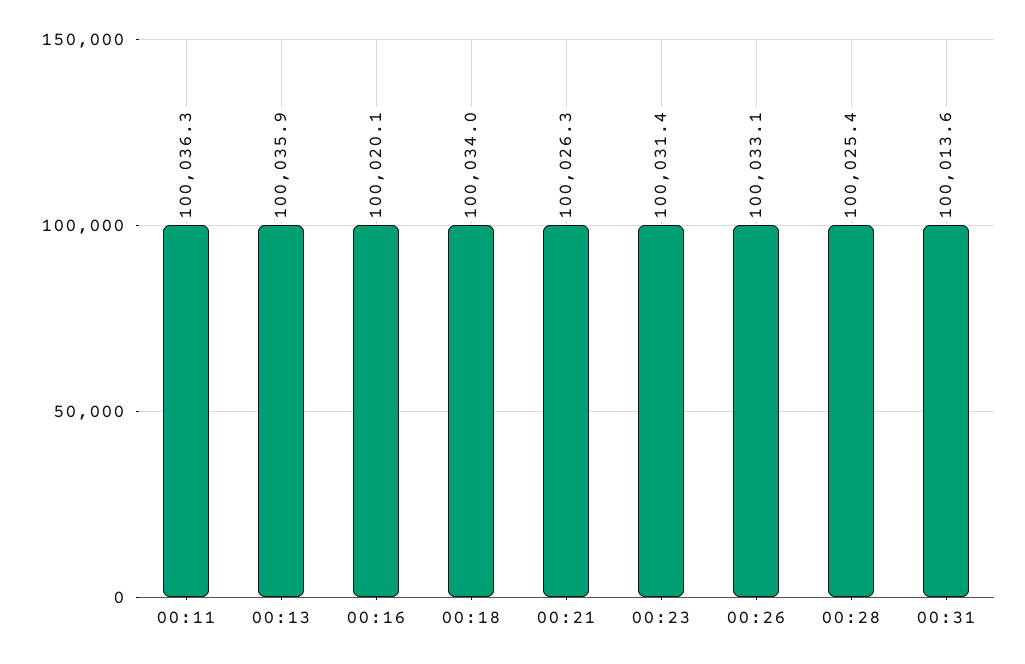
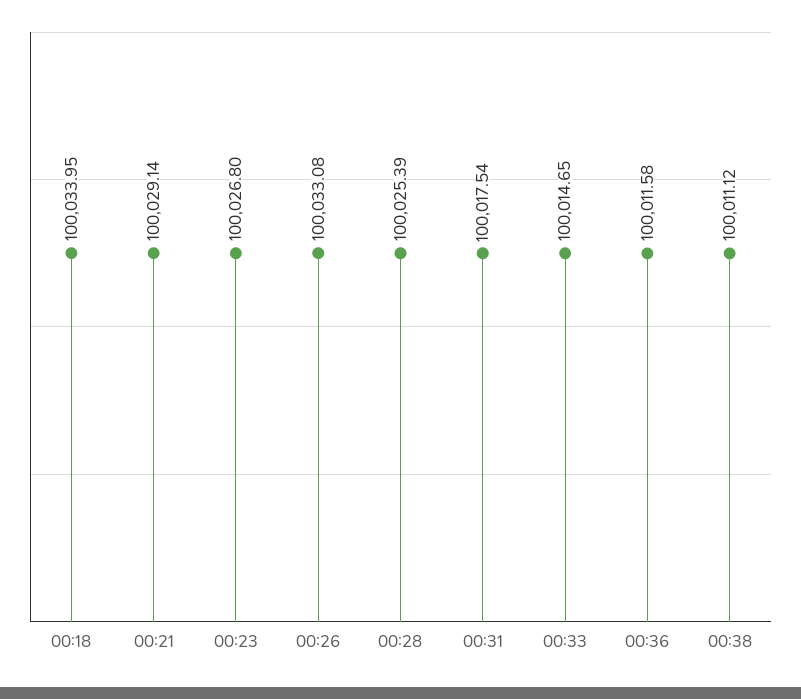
00:11: 100036.3 -> none
00:13: 100035.9 -> none
00:16: 100020.1 -> none
00:21: 100026.3 -> 100029.14
00:23: 100031.4 -> 100026.8
00:31: 100013.6 -> 100017.54
00:33: none -> 100014.65
00:36: none -> 100011.58
00:38: none -> 100011.12

